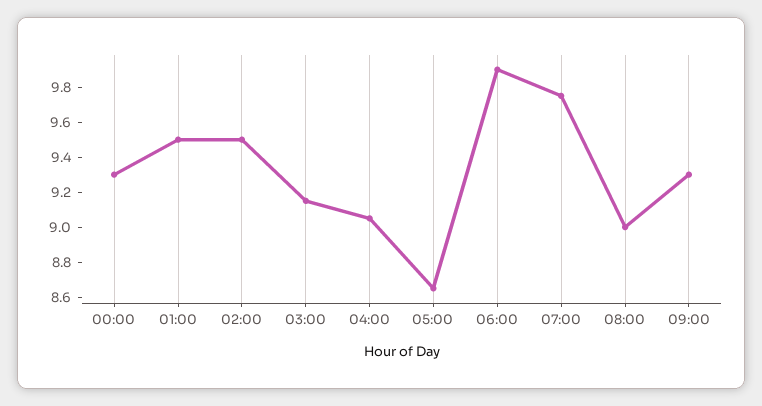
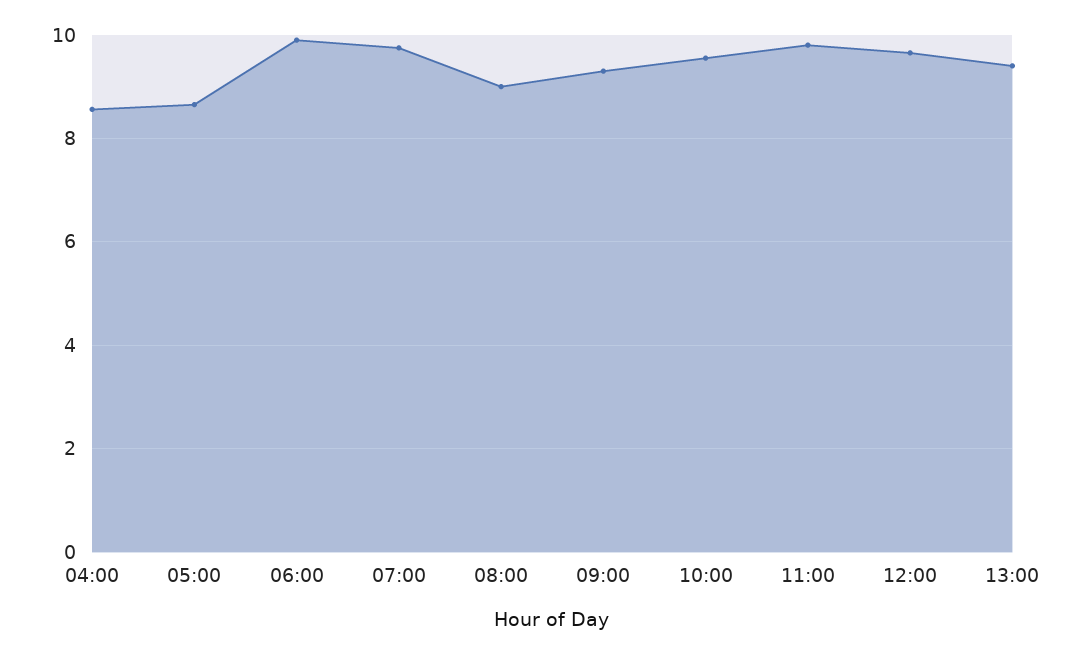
00:00: 9.3 -> none
01:00: 9.5 -> none
02:00: 9.5 -> none
03:00: 9.15 -> none
04:00: 9.05 -> 8.6
10:00: none -> 9.6
11:00: none -> 9.8
12:00: none -> 9.6
13:00: none -> 9.4

